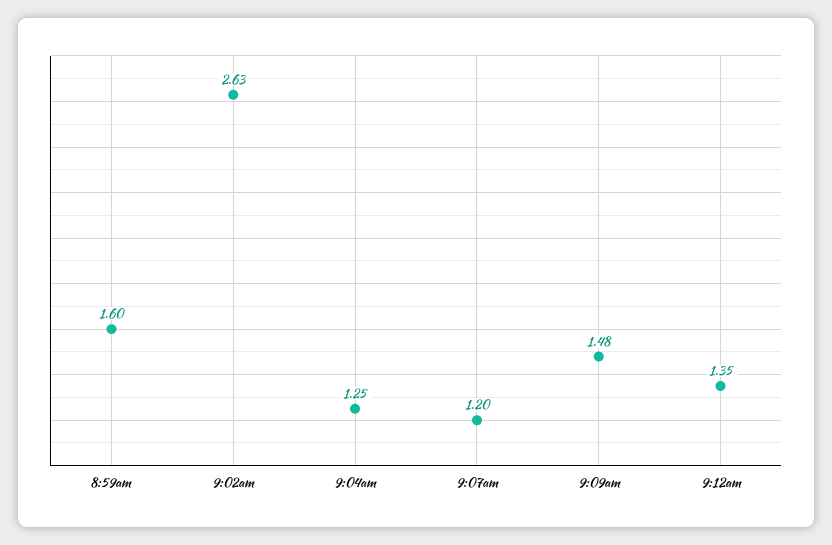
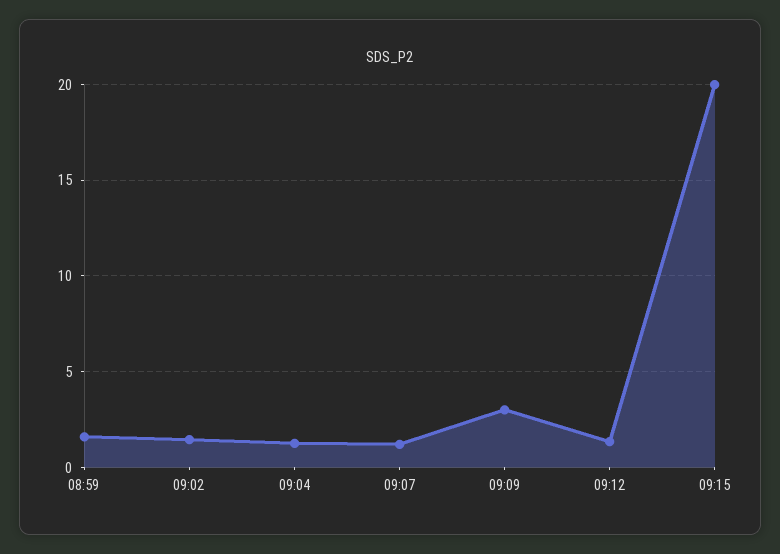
9:02am: 2.63 -> 1.5
9:09am: 1.48 -> 3
09:15: none -> 20

